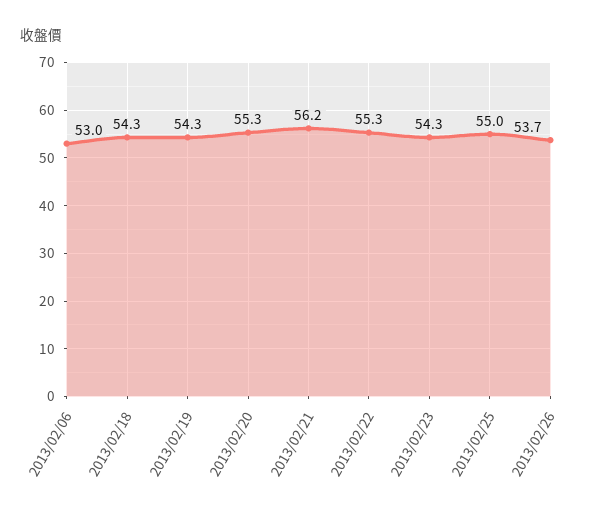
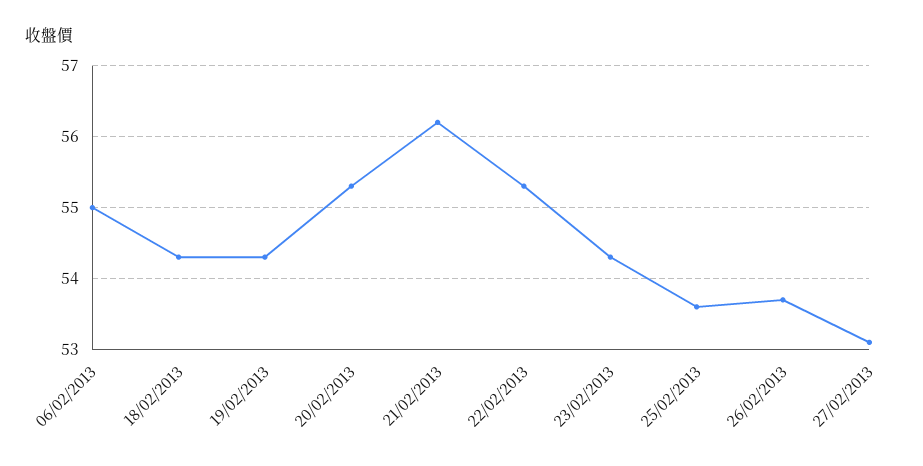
2013/02/06: 53 -> 55
2013/02/25: 55 -> 53.6
27/02/2013: none -> 53.1

